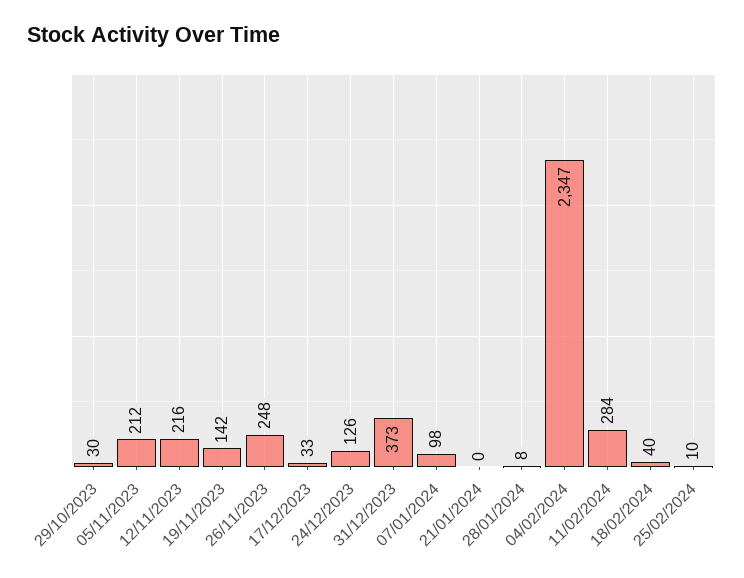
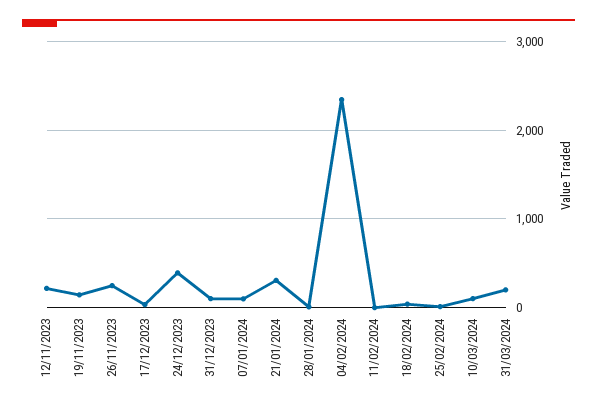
29/10/2023: 30 -> none
05/11/2023: 212 -> none
24/12/2023: 126 -> 400
31/12/2023: 373 -> 100
21/01/2024: 0 -> 300
11/02/2024: 284 -> 0
10/03/2024: none -> 100
31/03/2024: none -> 200

